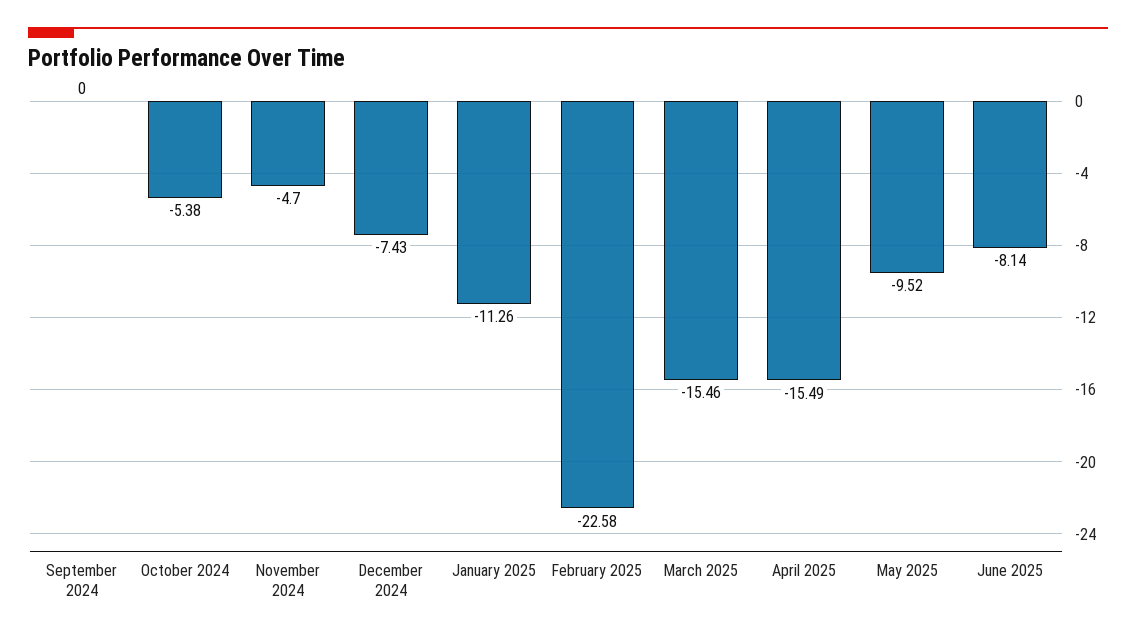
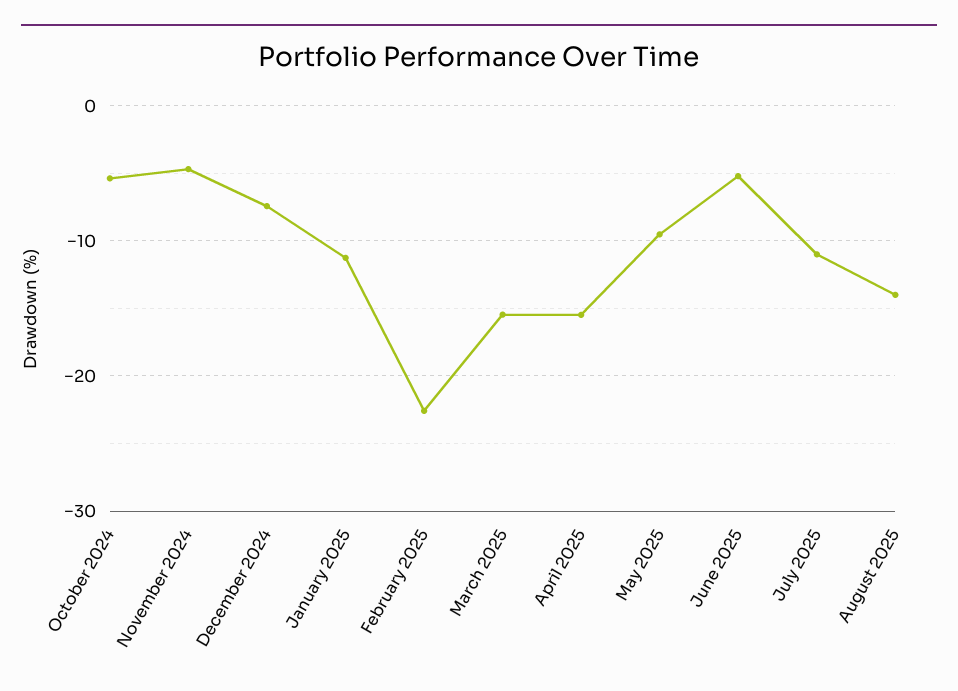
September 2024: 0 -> none
June 2025: -8.14 -> -5
July 2025: none -> -11
August 2025: none -> -14

